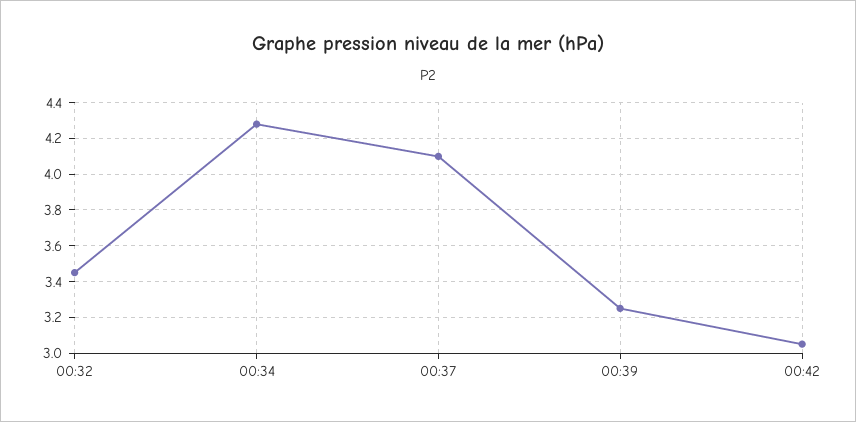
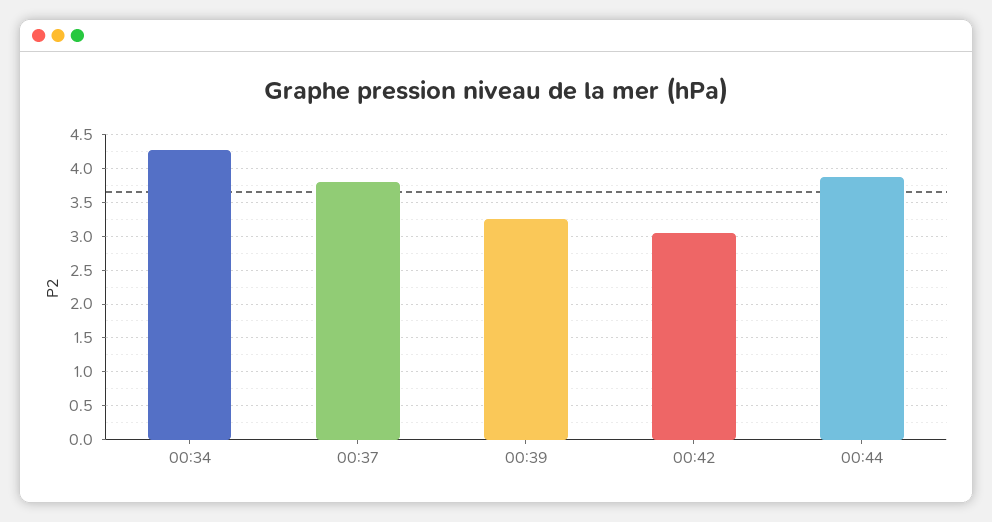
00:32: 3.45 -> none
00:37: 4.1 -> 3.8
00:44: none -> 3.9

